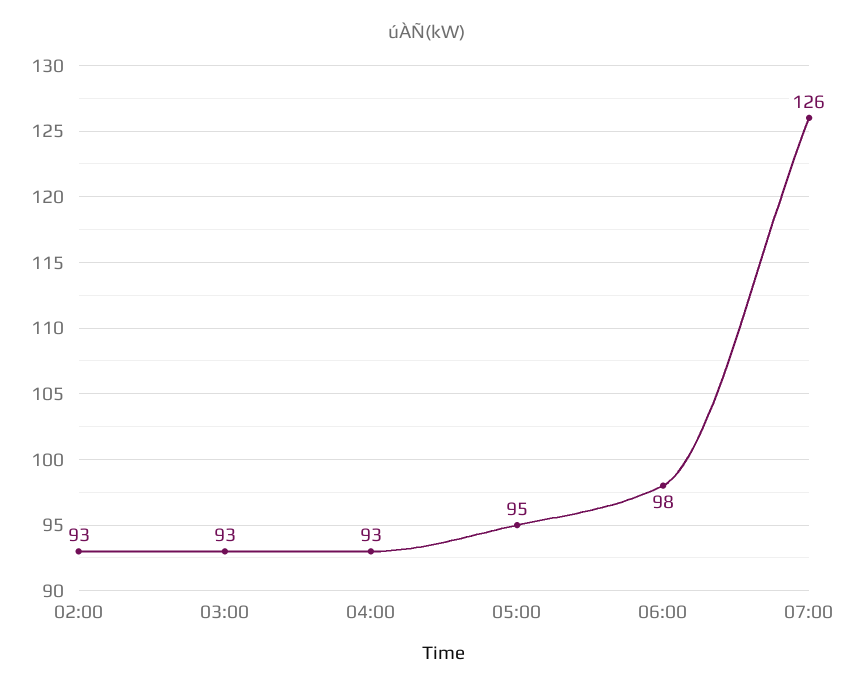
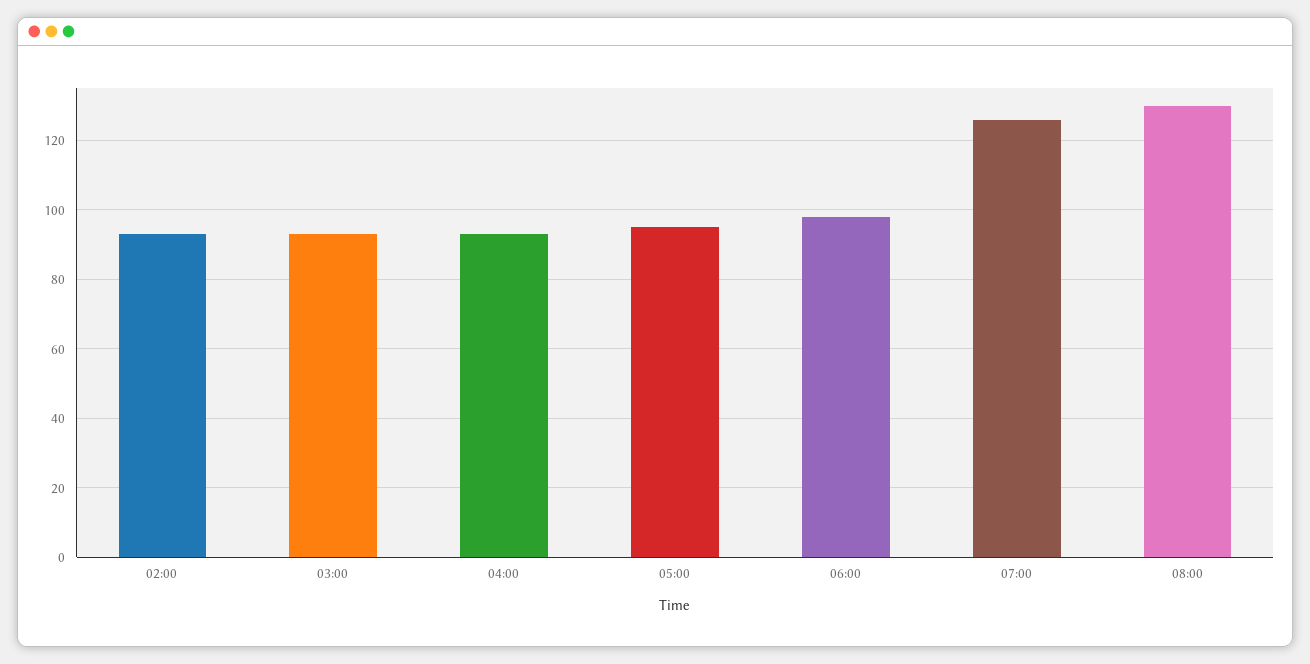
08:00: none -> 130

